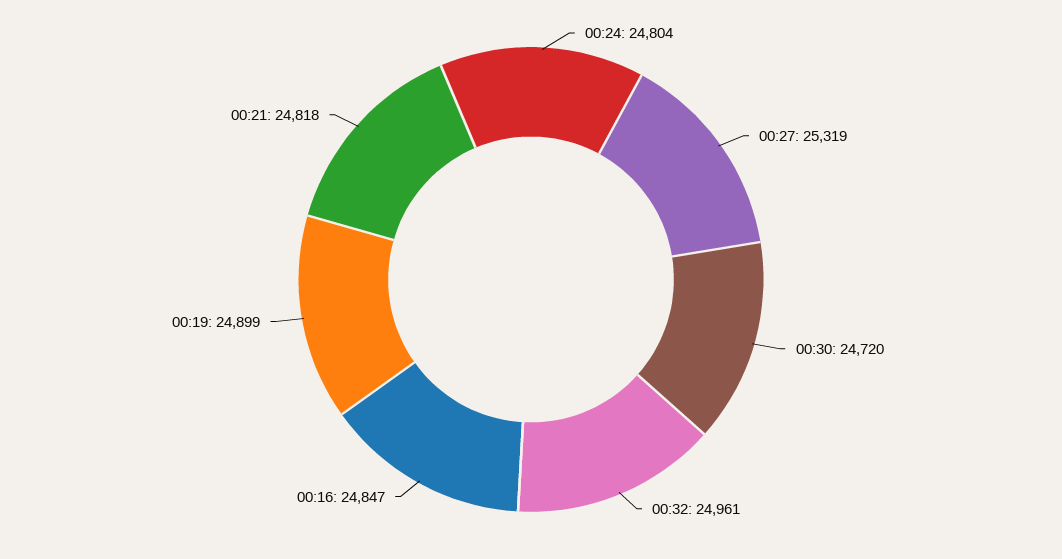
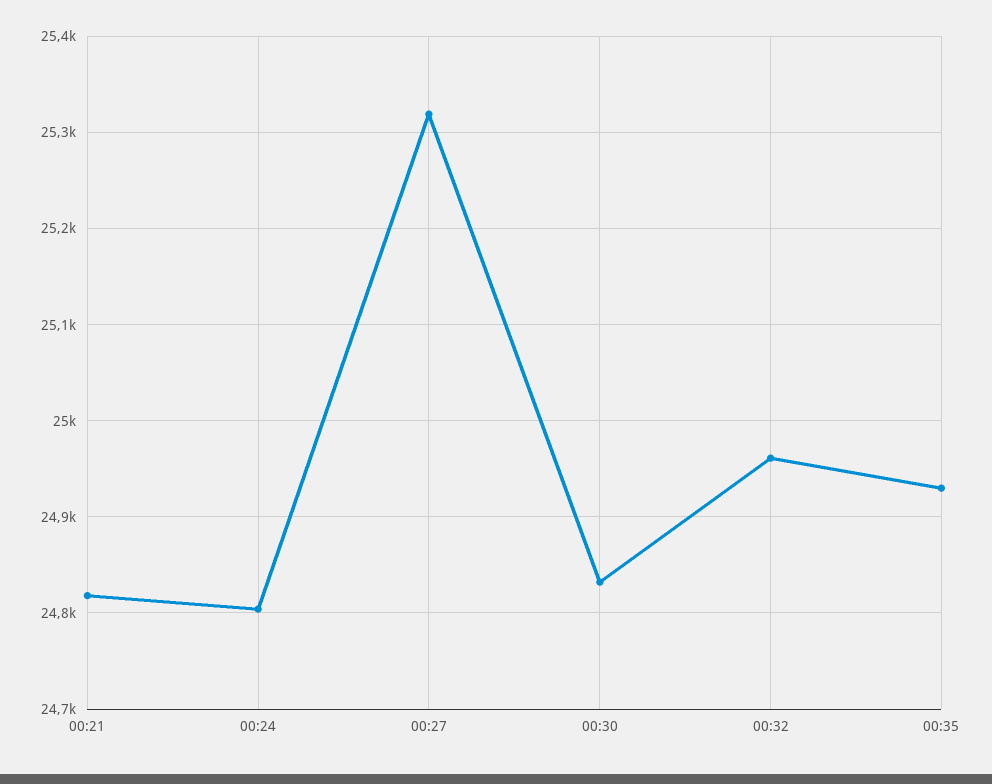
00:30: 24720 -> 24830
00:16: 24847 -> none
00:19: 24899 -> none
00:35: none -> 24930

